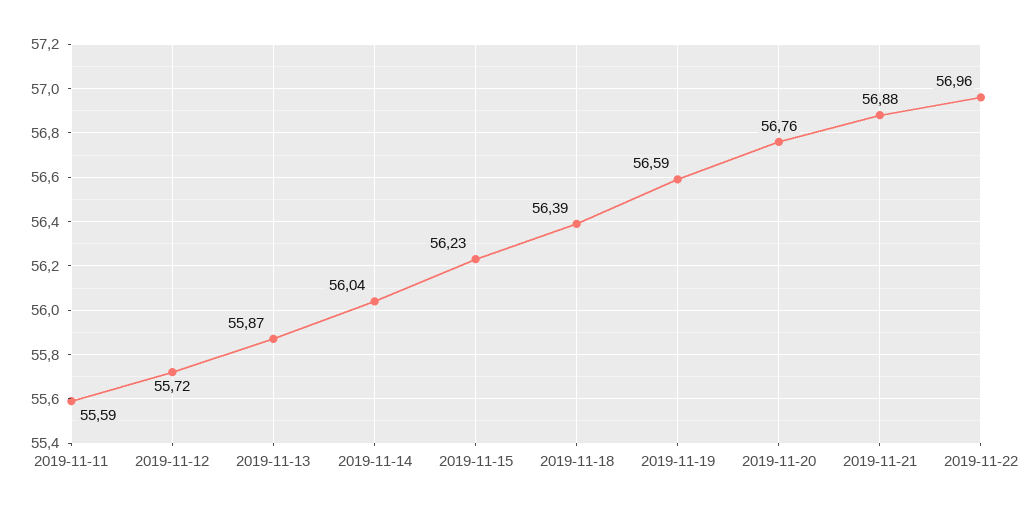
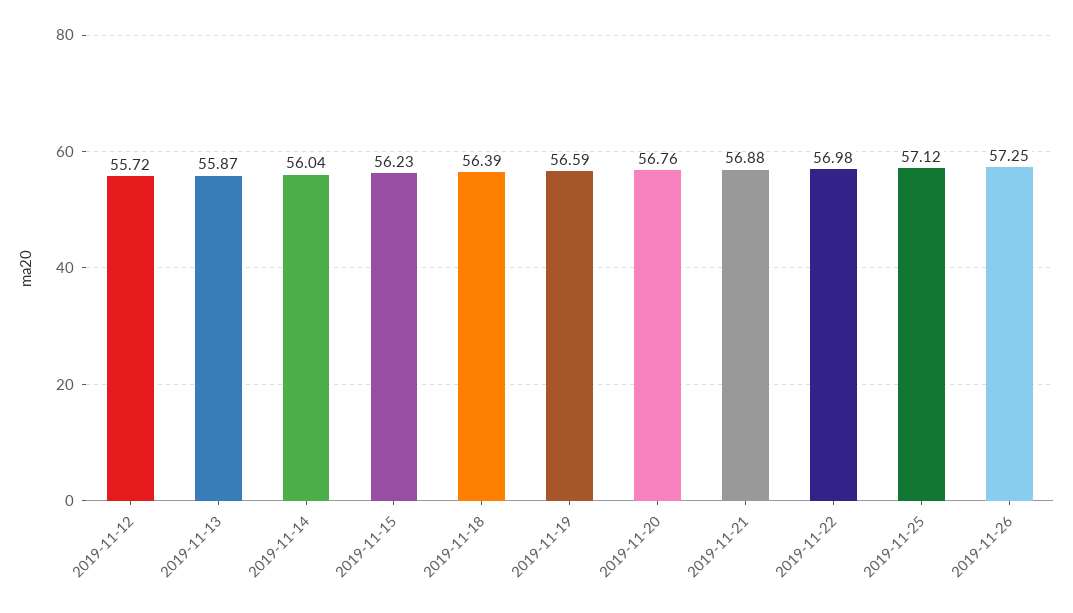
2019-11-11: 55.59 -> none
2019-11-22: 56.96 -> 56.98
2019-11-25: none -> 57.12
2019-11-26: none -> 57.25

